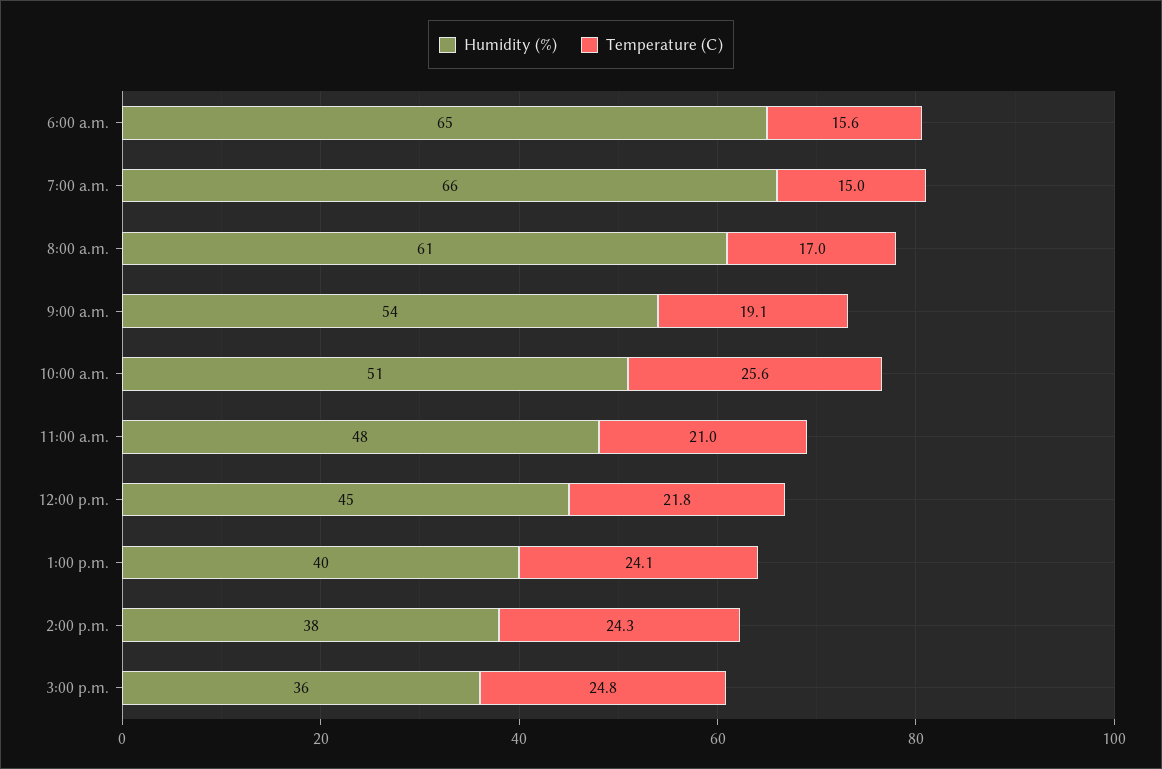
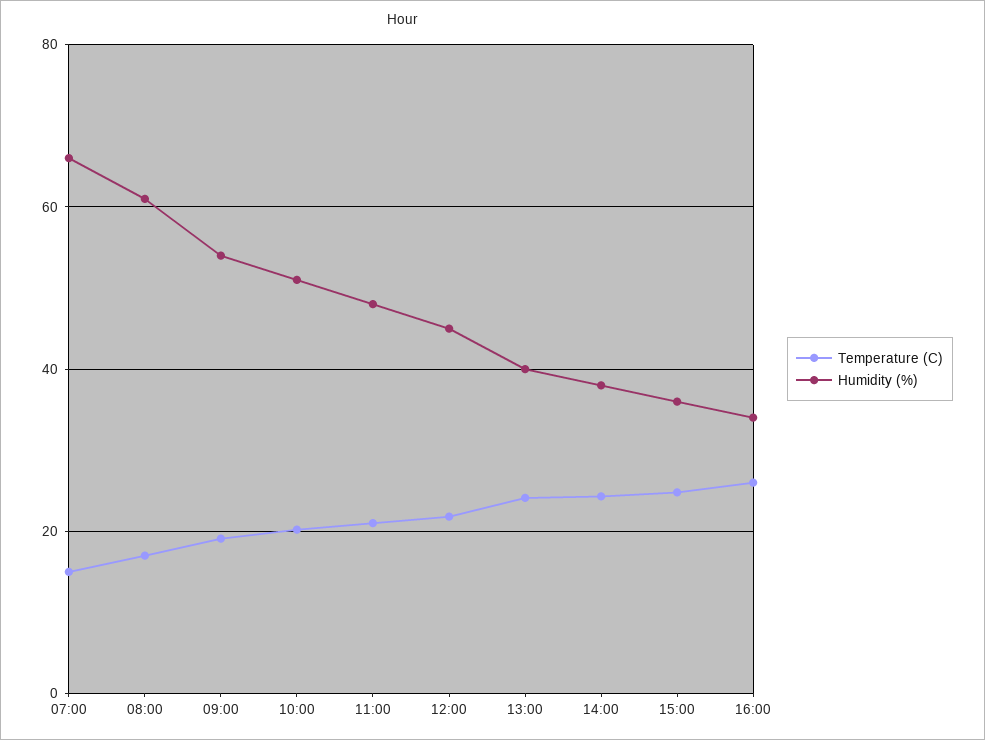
Humidity (%), 6:00 a.m.: 65 -> none
Temperature (C), 6:00 a.m.: 15.6 -> none
Temperature (C), 10:00 a.m.: 25.6 -> 20
Temperature (C), 16:00: none -> 26
Humidity (%), 16:00: none -> 34

